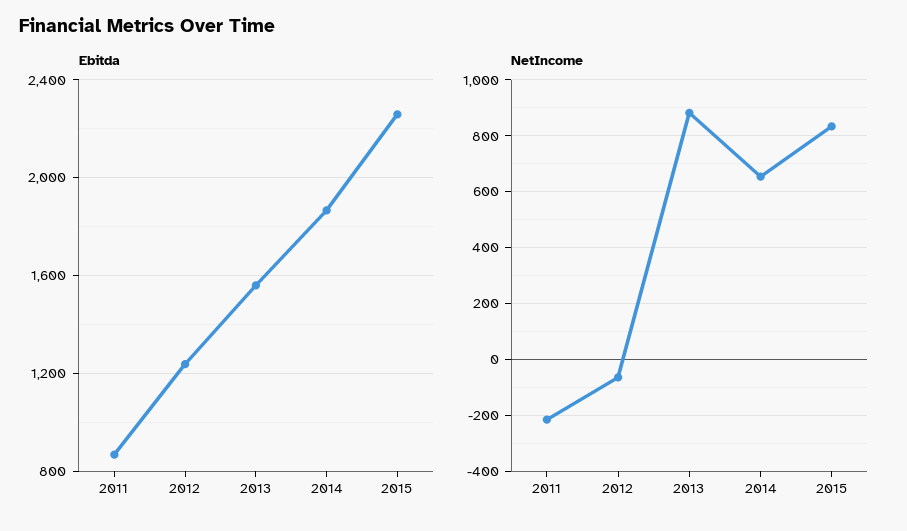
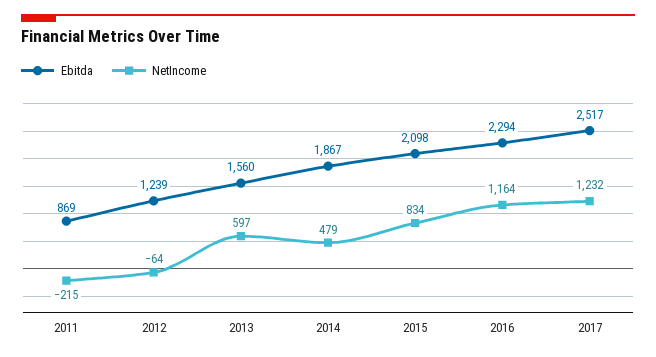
Ebitda, 2015: 2250 -> 2098
NetIncome, 2013: 875 -> 597
NetIncome, 2014: 650 -> 479
Ebitda, 2016: none -> 2294
NetIncome, 2016: none -> 1164
Ebitda, 2017: none -> 2517
NetIncome, 2017: none -> 1232

